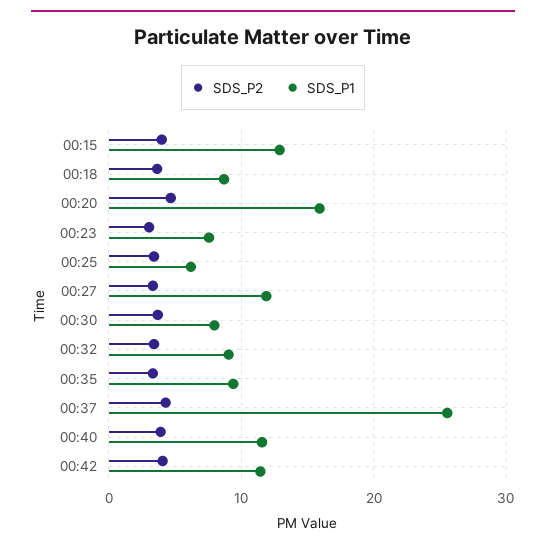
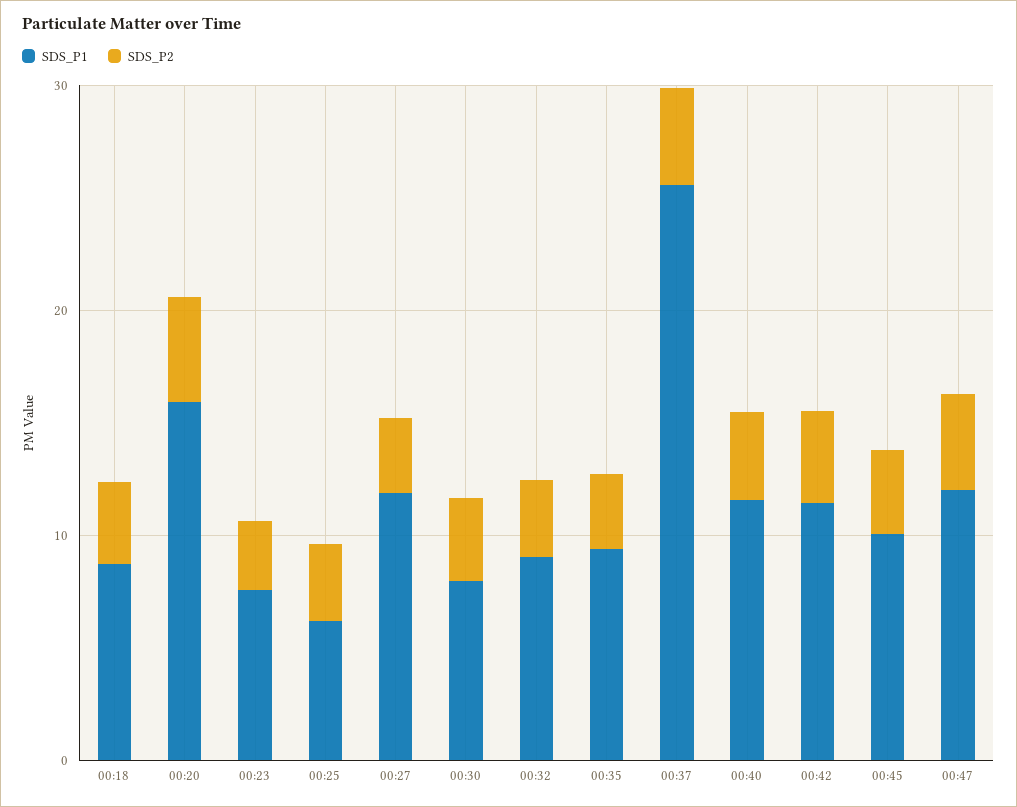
SDS_P2, 00:15: 4 -> none
SDS_P1, 00:15: 13 -> none
SDS_P1, 00:45: none -> 10
SDS_P2, 00:45: none -> 4
SDS_P1, 00:47: none -> 12
SDS_P2, 00:47: none -> 4

